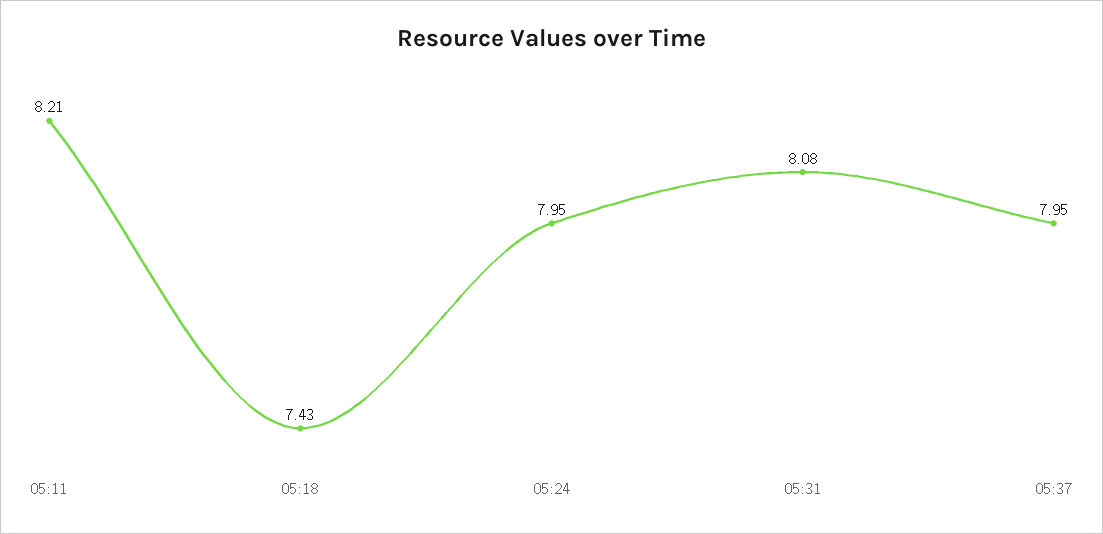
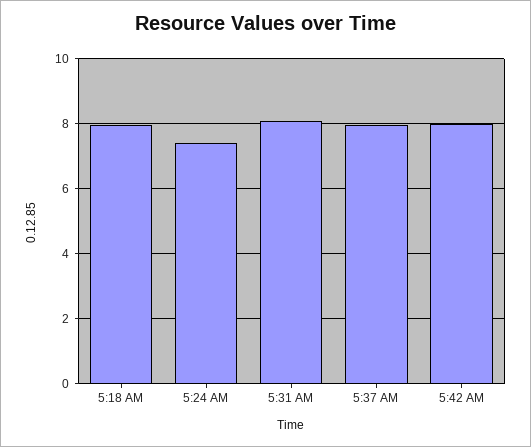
05:11: 8.21 -> none
05:18: 7.43 -> 8
05:24: 7.95 -> 7.4
5:42 AM: none -> 8

